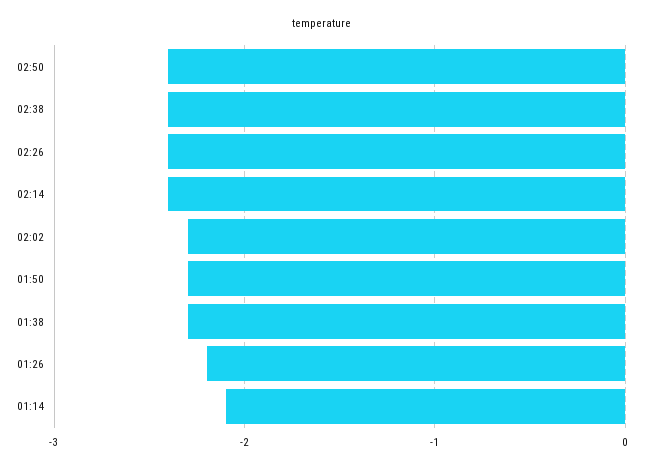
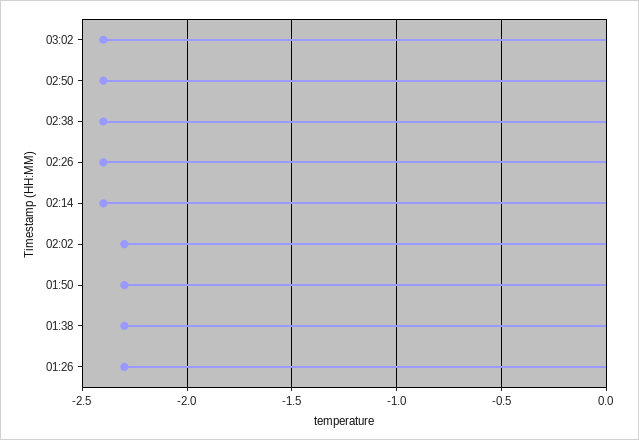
01:26: -2.2 -> -2.3
01:14: -2.1 -> none
03:02: none -> -2.4

